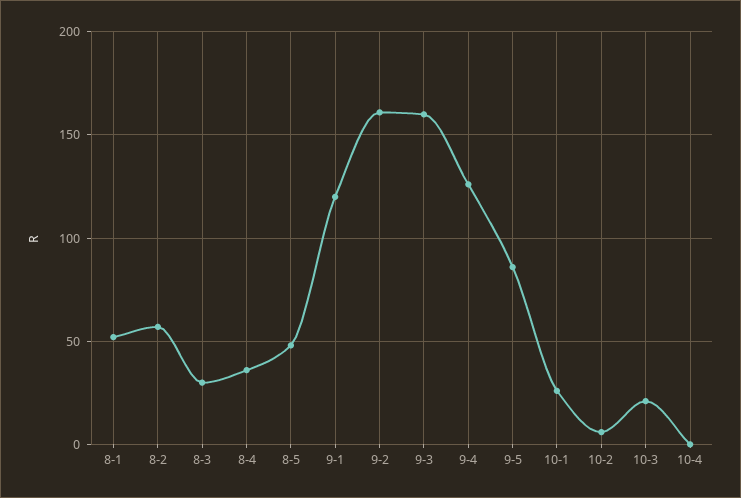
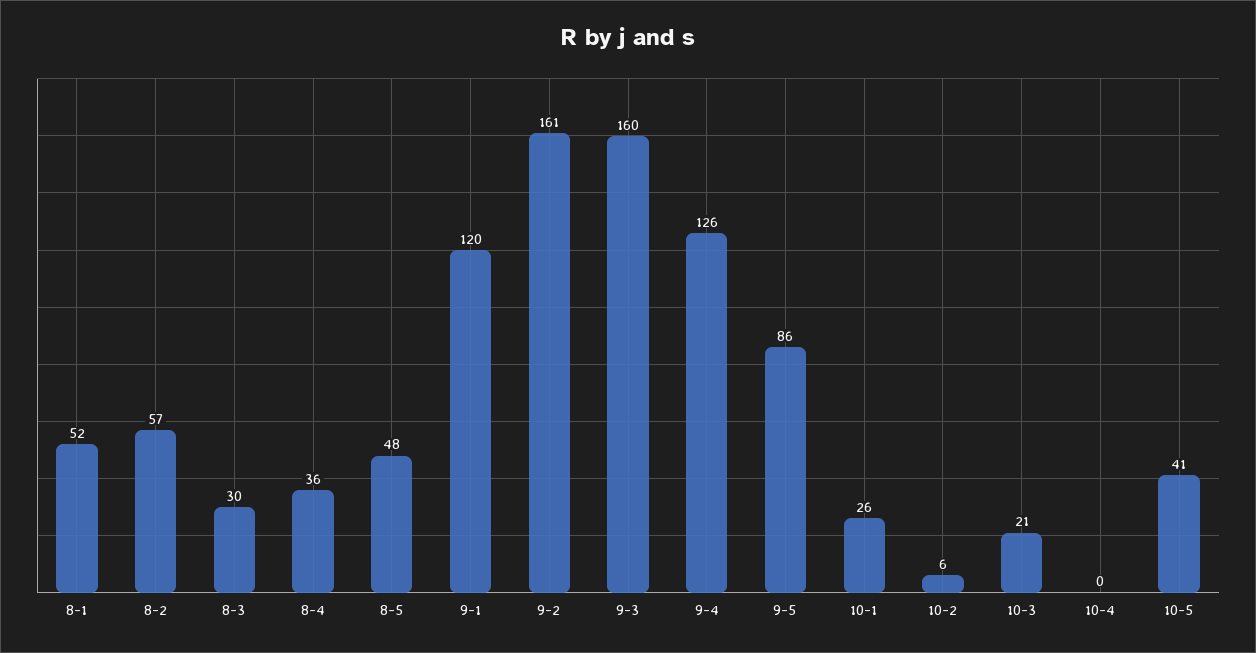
10-5: none -> 41

